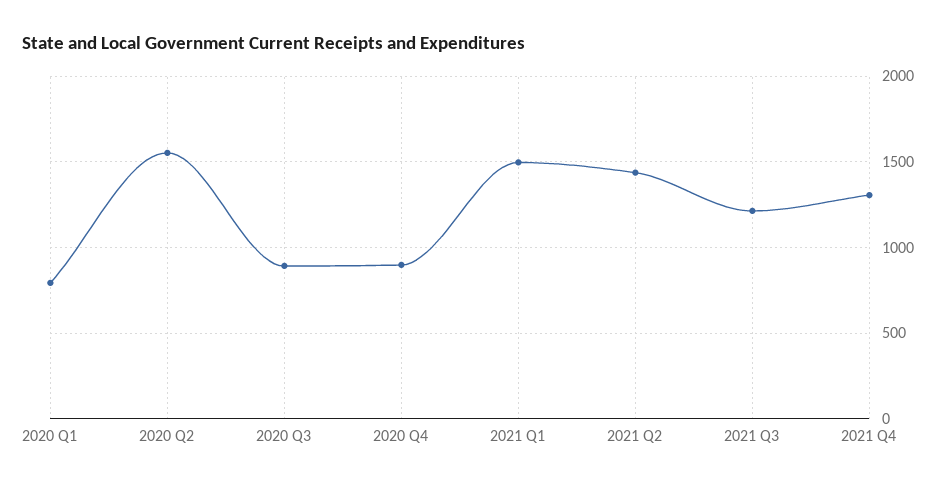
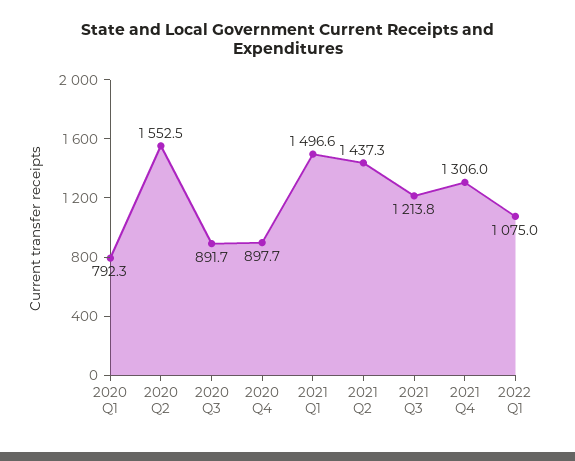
2022 Q1: none -> 1075

